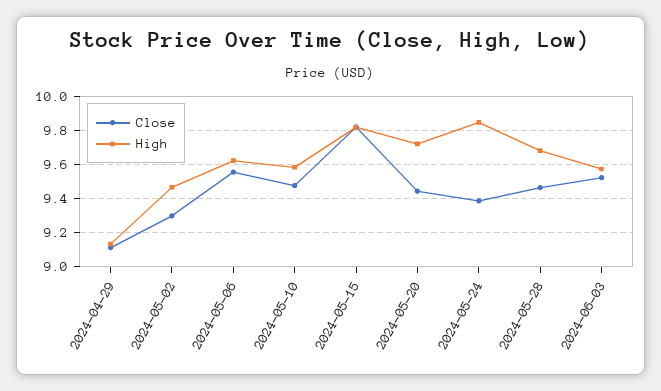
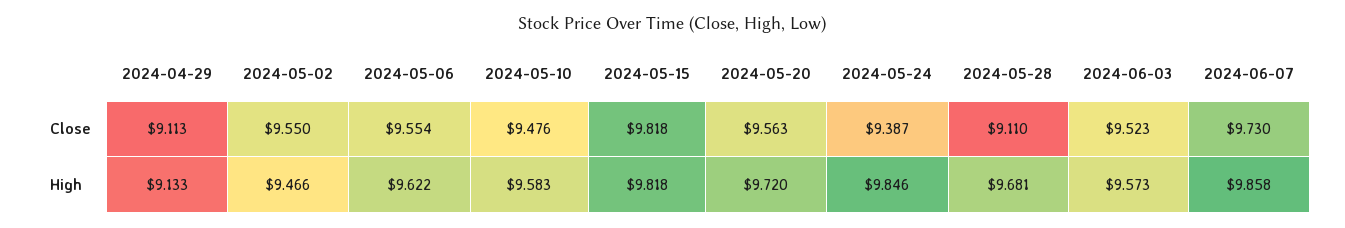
Close, 2024-05-02: 9.3 -> 9.55
Close, 2024-05-20: 9.45 -> 9.563
Close, 2024-05-28: 9.45 -> 9.11
Close, 2024-06-07: none -> 9.73
High, 2024-06-07: none -> 9.858

